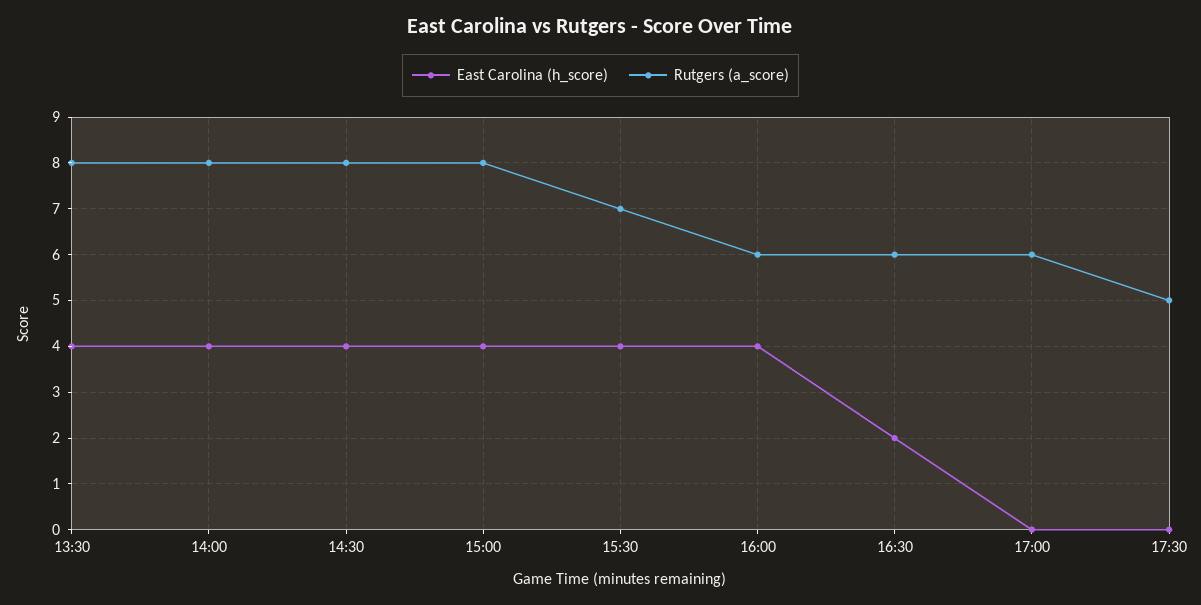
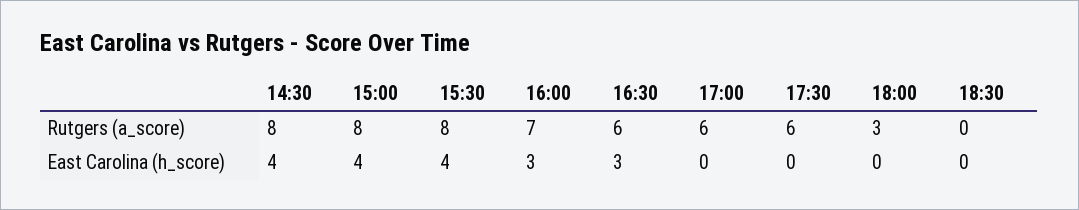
East Carolina (h_score), 13:30: 4 -> none
Rutgers (a_score), 13:30: 8 -> none
East Carolina (h_score), 14:00: 4 -> none
Rutgers (a_score), 14:00: 8 -> none
Rutgers (a_score), 15:30: 7 -> 8
East Carolina (h_score), 16:00: 4 -> 3
Rutgers (a_score), 16:00: 6 -> 7
East Carolina (h_score), 16:30: 2 -> 3
Rutgers (a_score), 17:30: 5 -> 6
Rutgers (a_score), 18:00: none -> 3
Rutgers (a_score), 18:30: none -> 0
East Carolina (h_score), 18:00: none -> 0
East Carolina (h_score), 18:30: none -> 0

